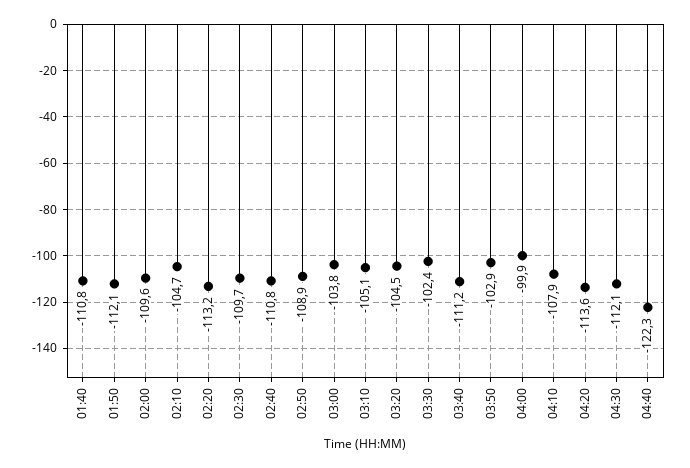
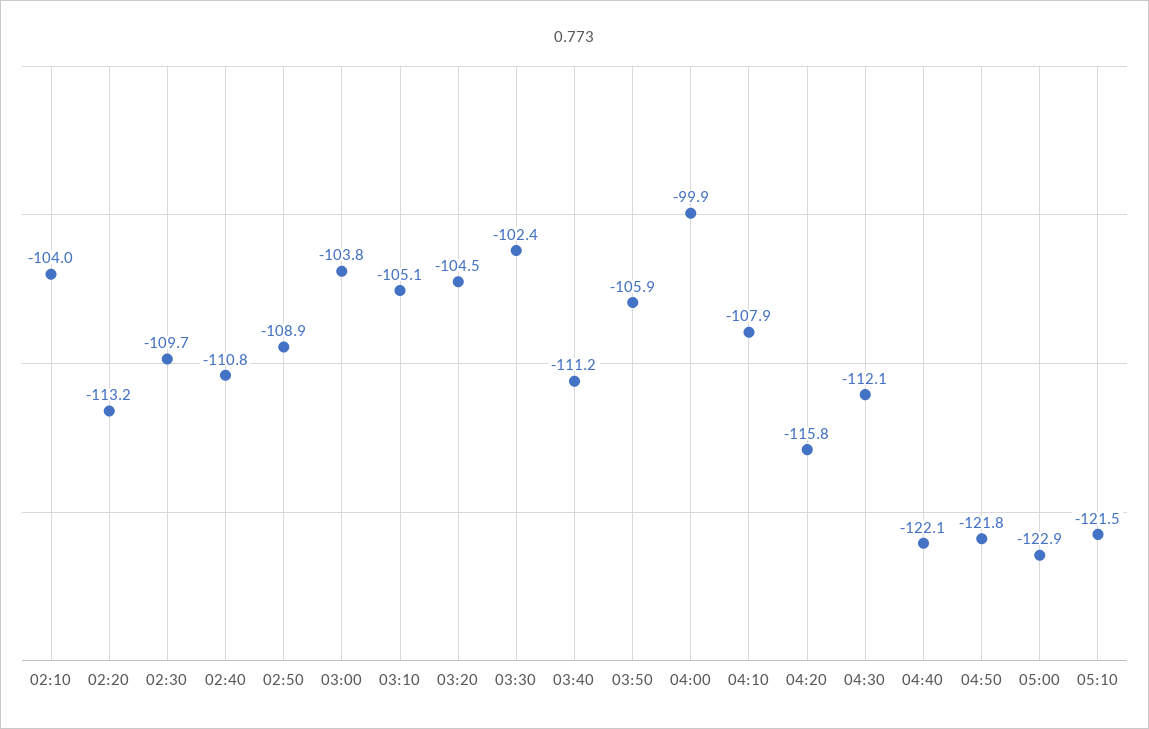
01:40: -110.8 -> none
01:50: -112.1 -> none
02:00: -109.6 -> none
02:10: -104.7 -> -104
03:50: -102.9 -> -105.9
04:20: -113.6 -> -115.8
04:40: -122.3 -> -122.1
04:50: none -> -121.8
05:00: none -> -122.9
05:10: none -> -121.5

